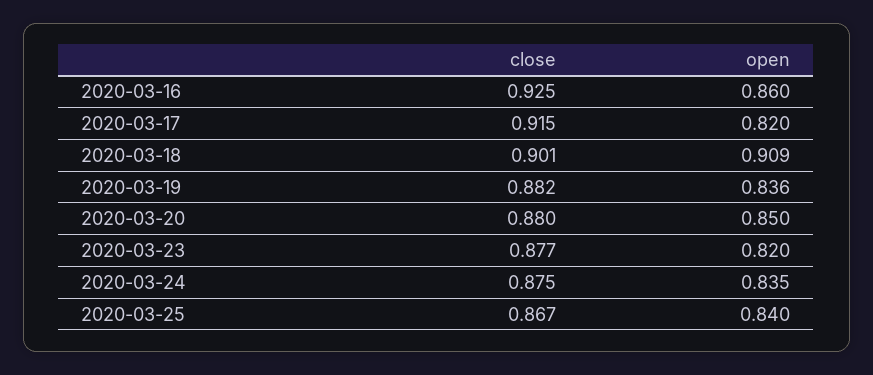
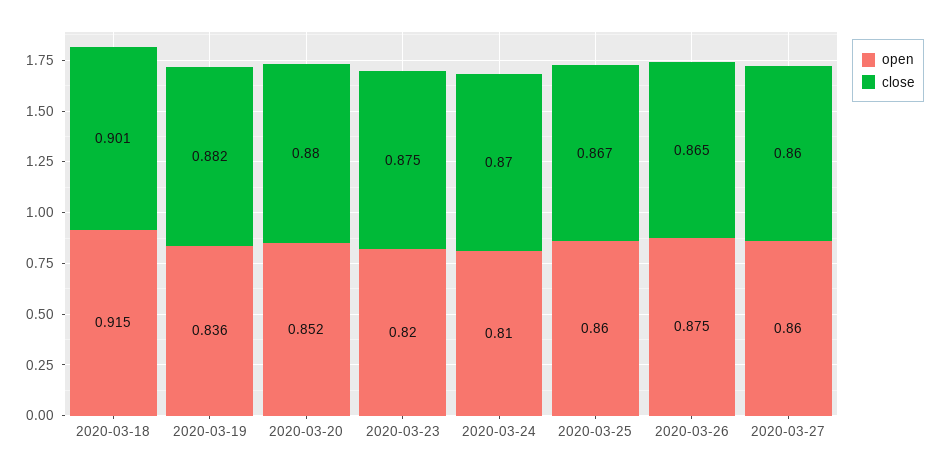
close, 2020-03-16: 0.925 -> none
open, 2020-03-16: 0.86 -> none
close, 2020-03-17: 0.915 -> none
open, 2020-03-17: 0.82 -> none
open, 2020-03-18: 0.909 -> 0.915
open, 2020-03-20: 0.85 -> 0.852
close, 2020-03-23: 0.877 -> 0.875
close, 2020-03-24: 0.875 -> 0.87
open, 2020-03-24: 0.835 -> 0.81
open, 2020-03-25: 0.84 -> 0.86
open, 2020-03-26: none -> 0.875
close, 2020-03-26: none -> 0.865
open, 2020-03-27: none -> 0.86
close, 2020-03-27: none -> 0.86

